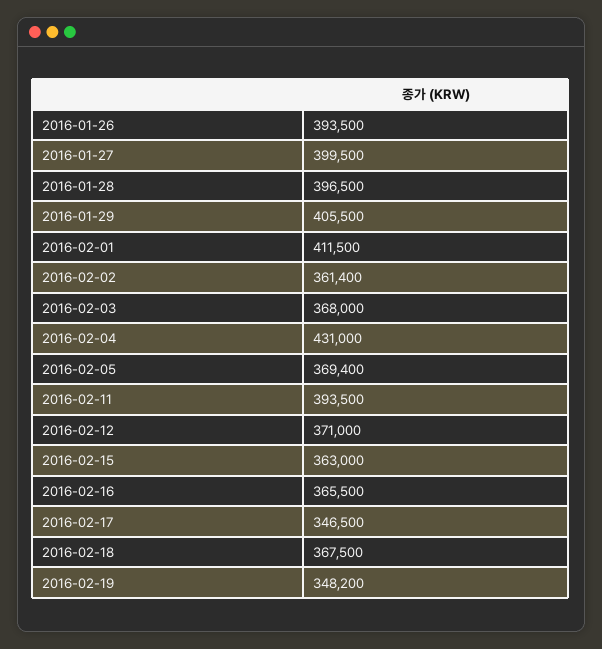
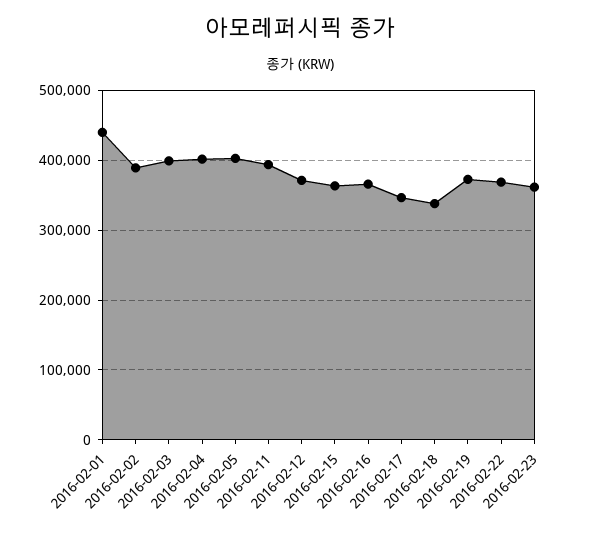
2016-01-26: 393500 -> none
2016-01-27: 399500 -> none
2016-01-28: 396500 -> none
2016-01-29: 405500 -> none
2016-02-01: 411500 -> 440000
2016-02-02: 361400 -> 390000
2016-02-03: 368000 -> 400000
2016-02-04: 431000 -> 400000
2016-02-05: 369400 -> 400000
2016-02-18: 367500 -> 340000
2016-02-19: 348200 -> 370000
2016-02-22: none -> 370000
2016-02-23: none -> 360000

